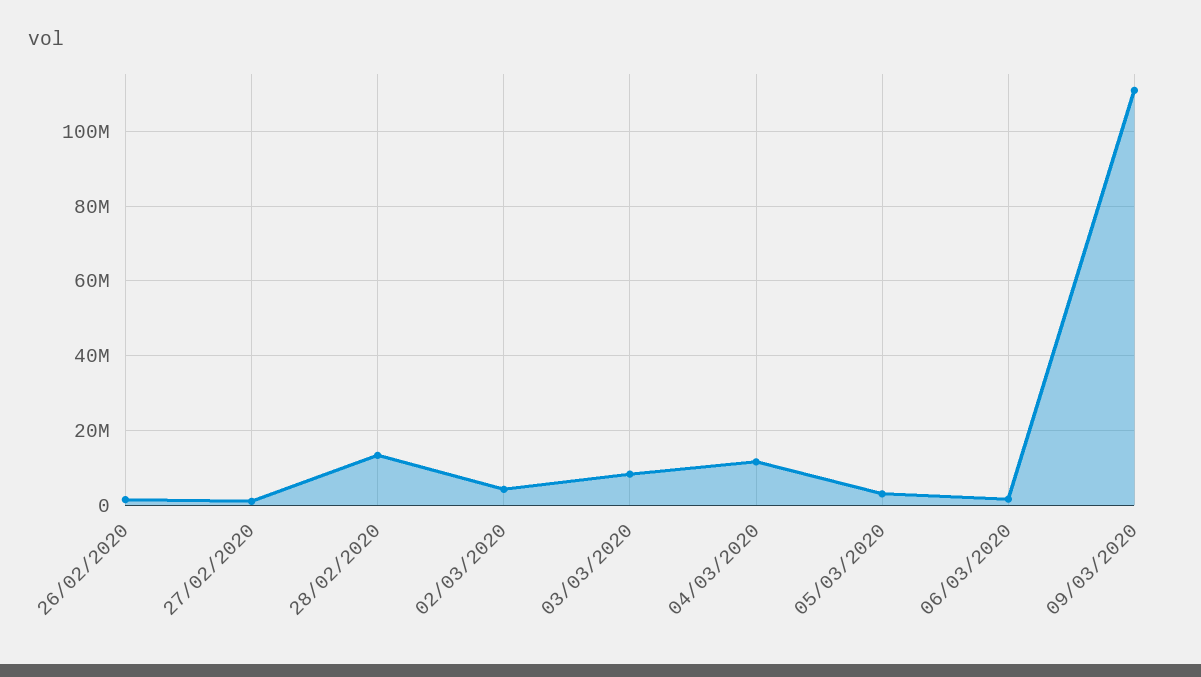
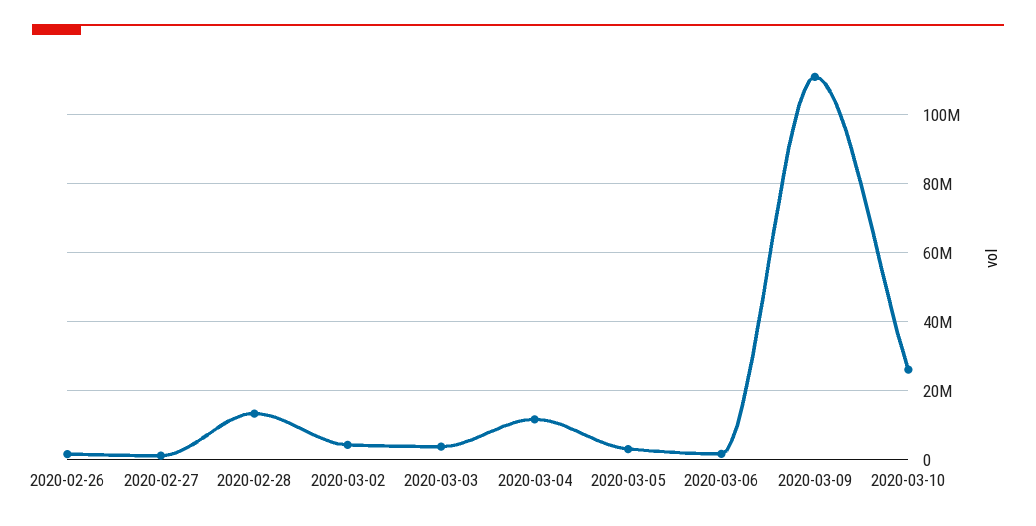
03/03/2020: 8000000 -> 4000000
2020-03-10: none -> 26000000

